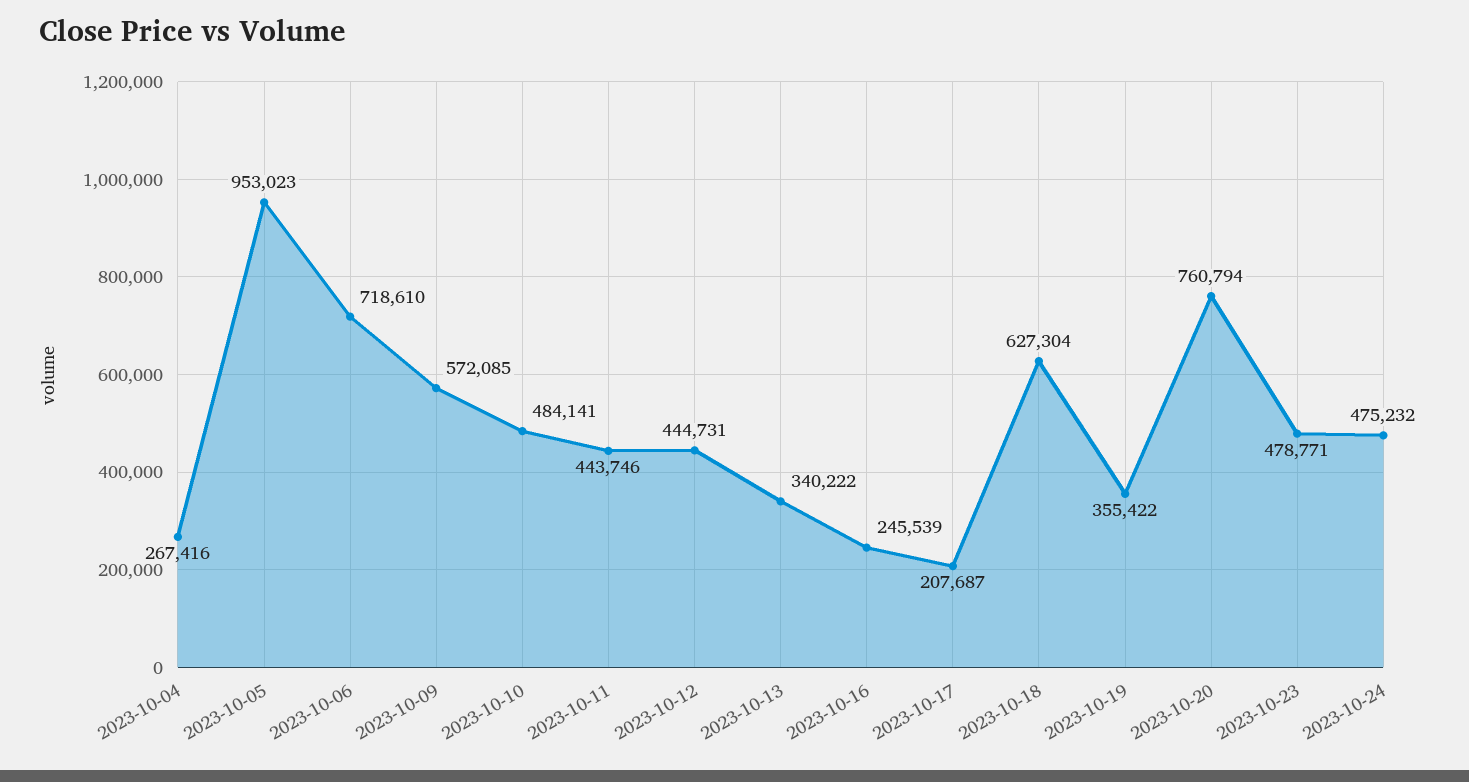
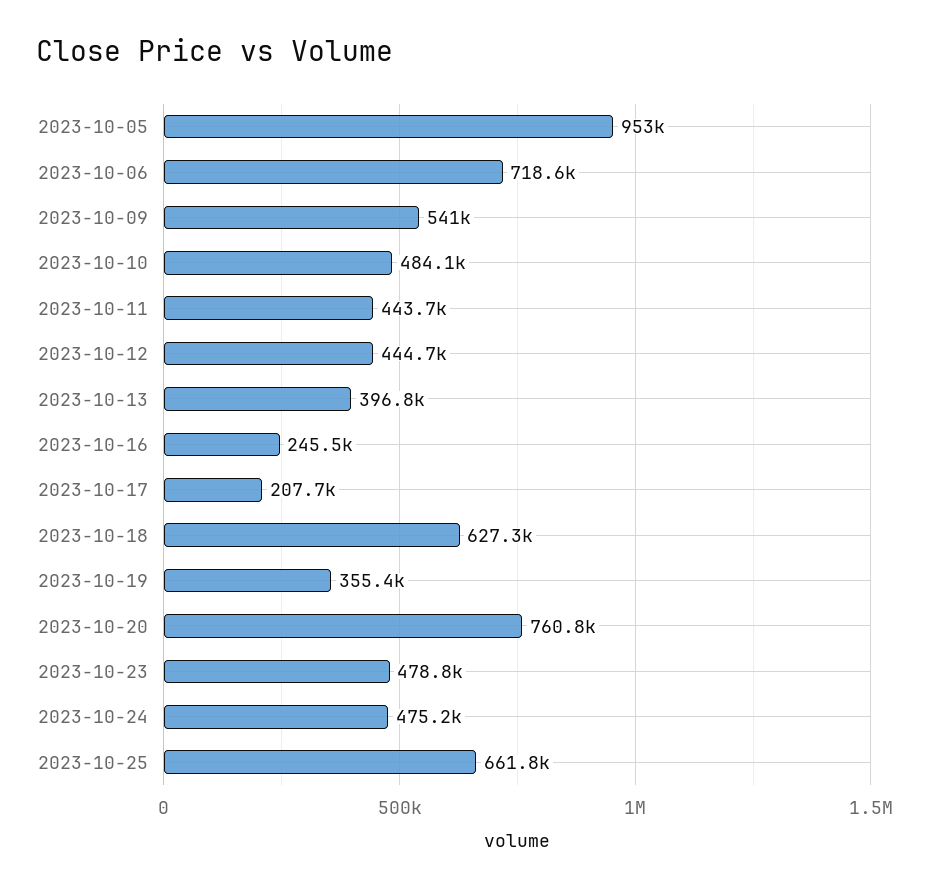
2023-10-04: 267416 -> none
2023-10-09: 572085 -> 541000
2023-10-13: 340222 -> 396800
2023-10-25: none -> 661800

